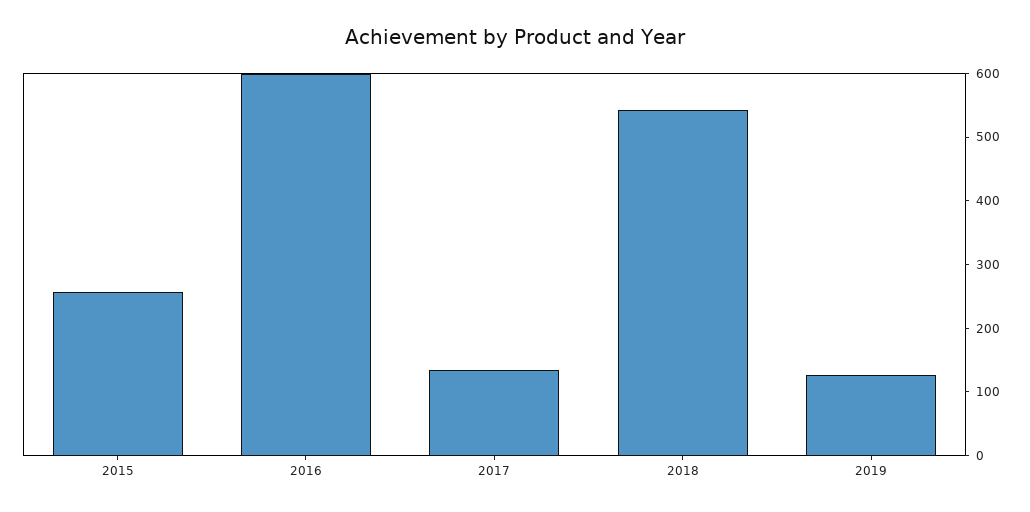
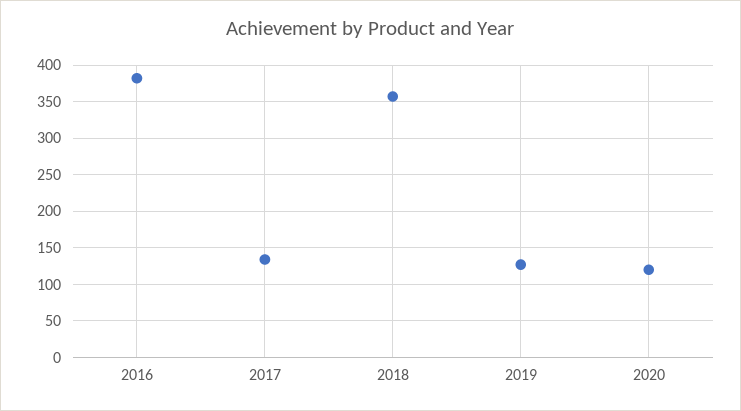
2015: 260 -> none
2016: 600 -> 380
2018: 540 -> 360
2020: none -> 120

